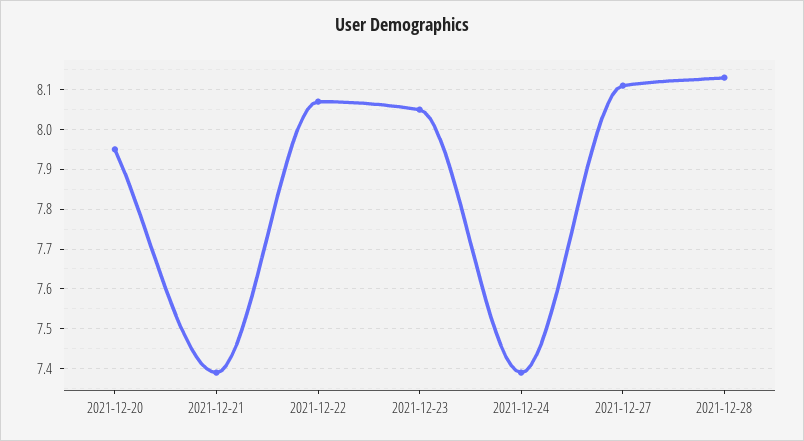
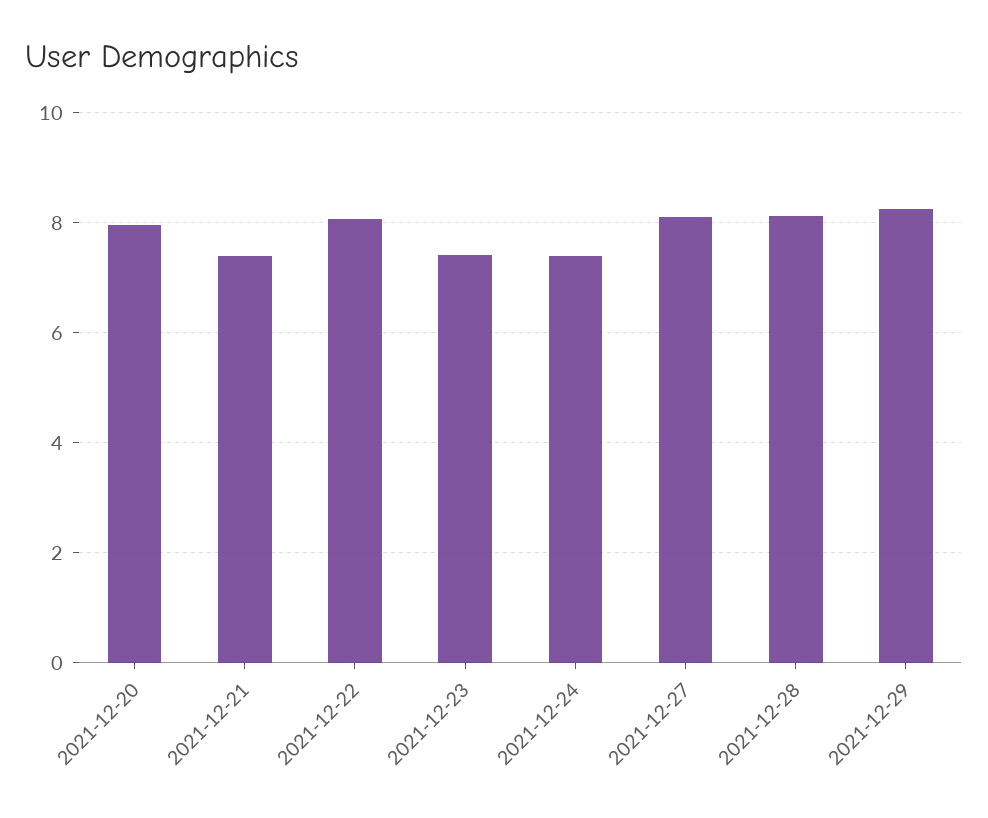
2021-12-23: 8.05 -> 7.4
2021-12-29: none -> 8.2

